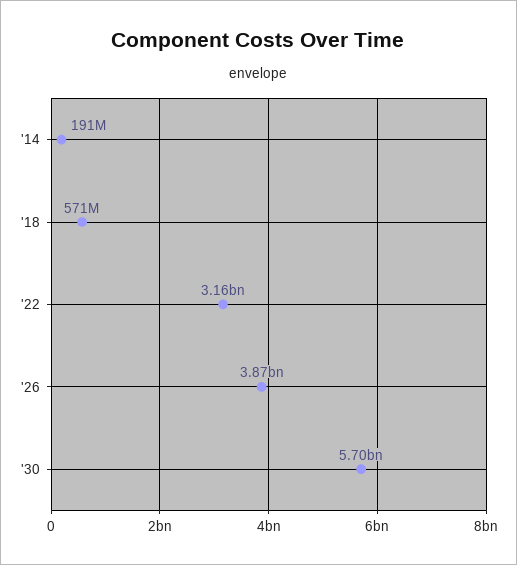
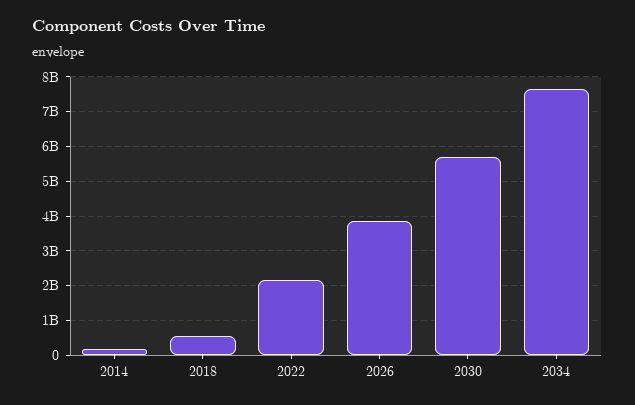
'22: 3160000000 -> 2200000000
2034: none -> 7600000000

